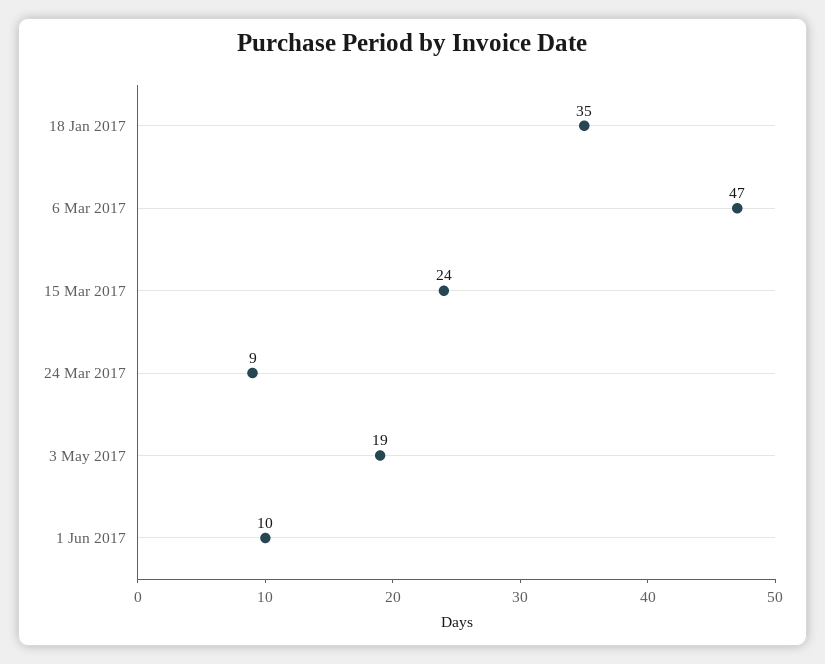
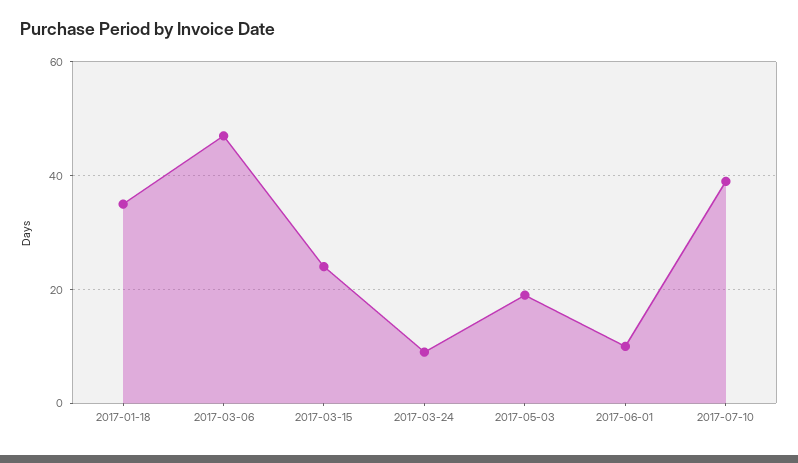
2017-07-10: none -> 40

